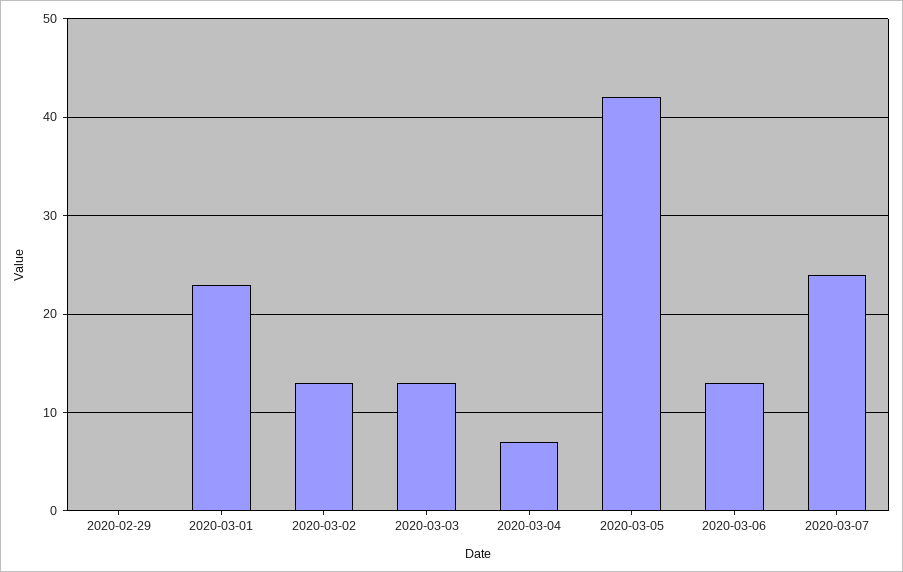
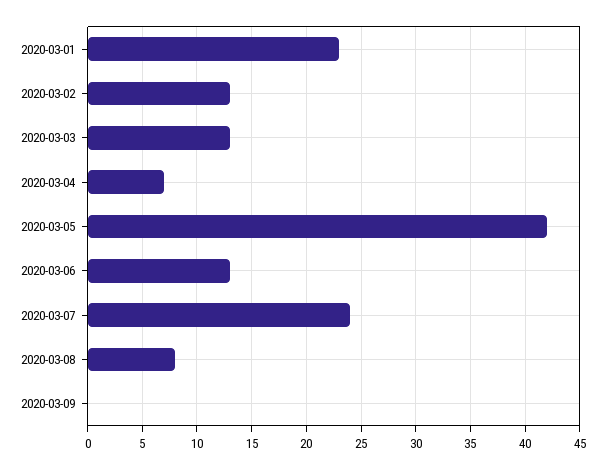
2020-02-29: 0 -> none
2020-03-08: none -> 8
2020-03-09: none -> 0

